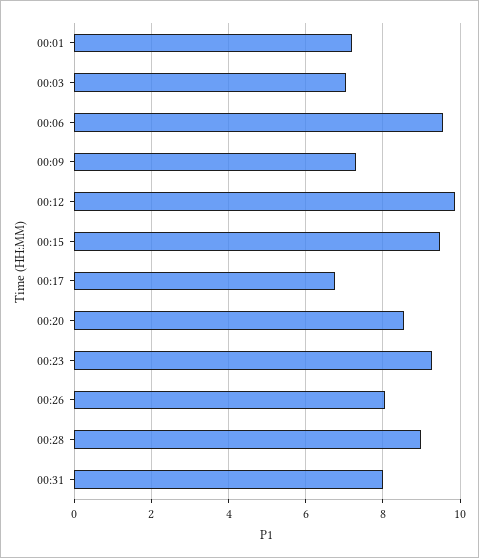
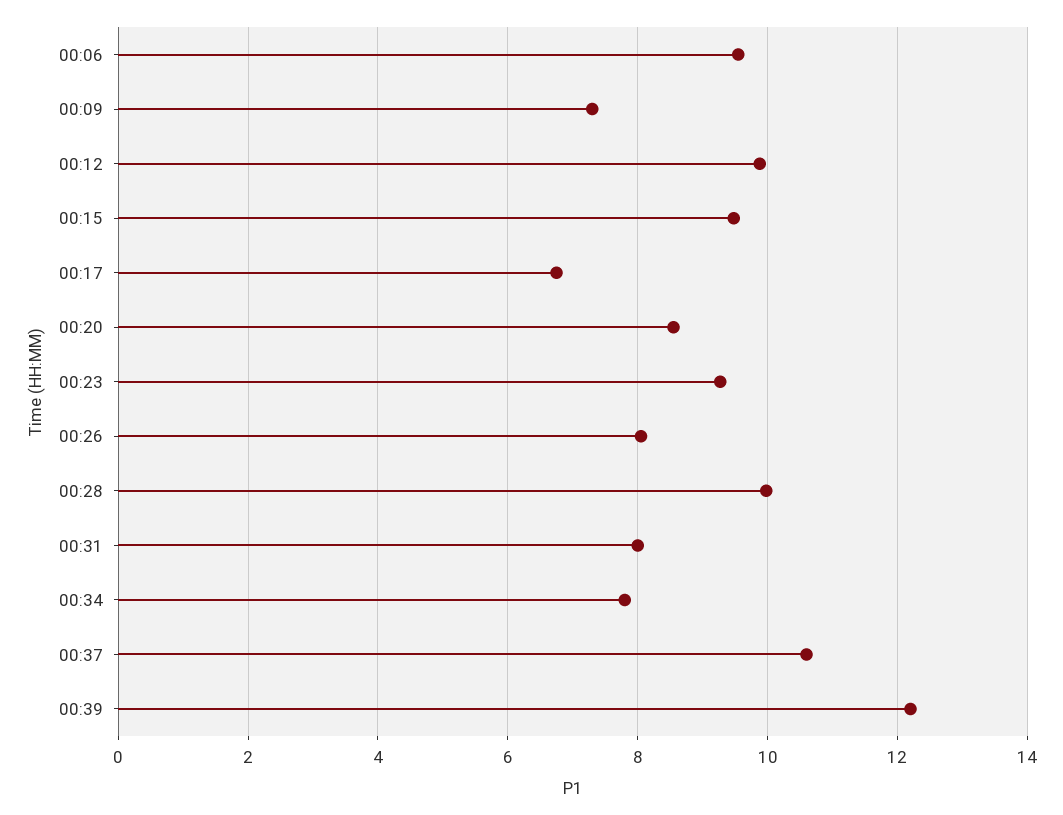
00:01: 7.2 -> none
00:03: 7 -> none
00:28: 9 -> 10
00:34: none -> 7.8
00:37: none -> 10.6
00:39: none -> 12.2

